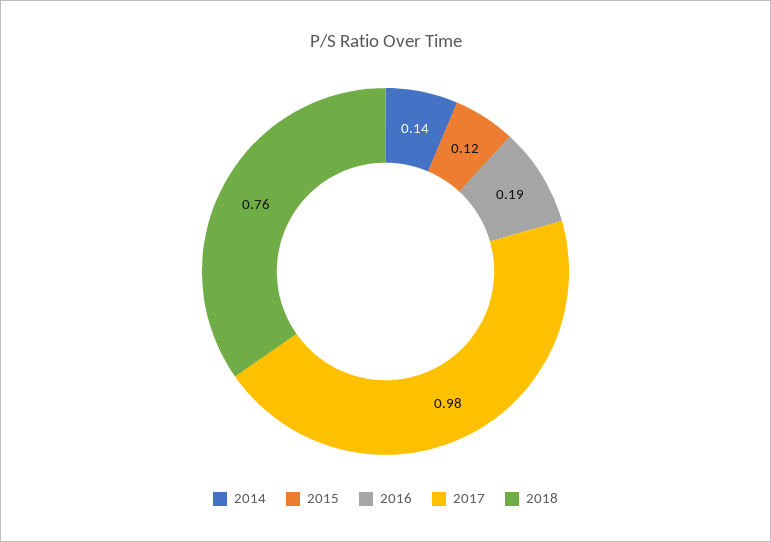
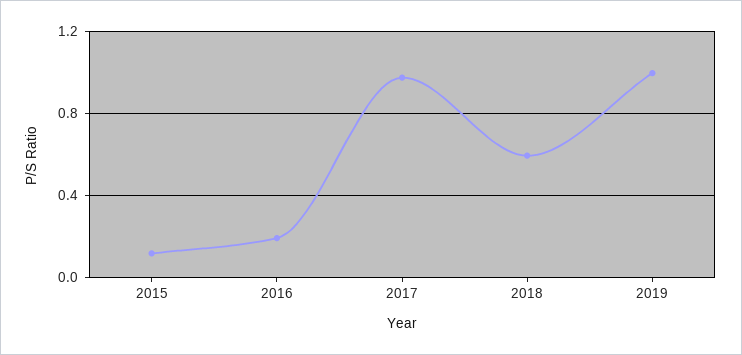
2014: 0.14 -> none
2018: 0.76 -> 0.6
2019: none -> 1

